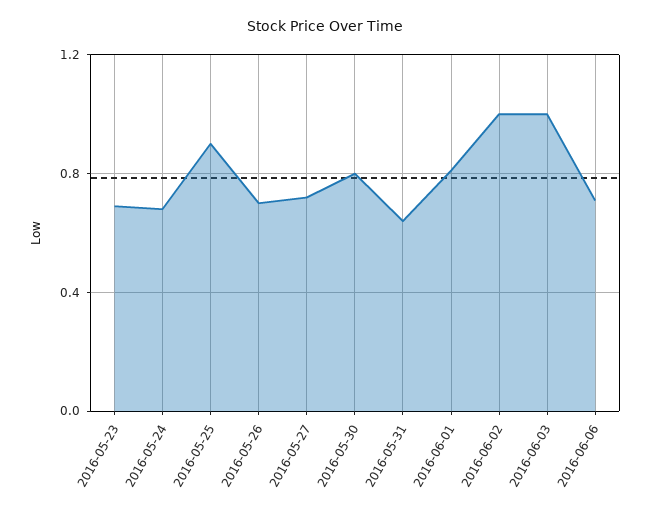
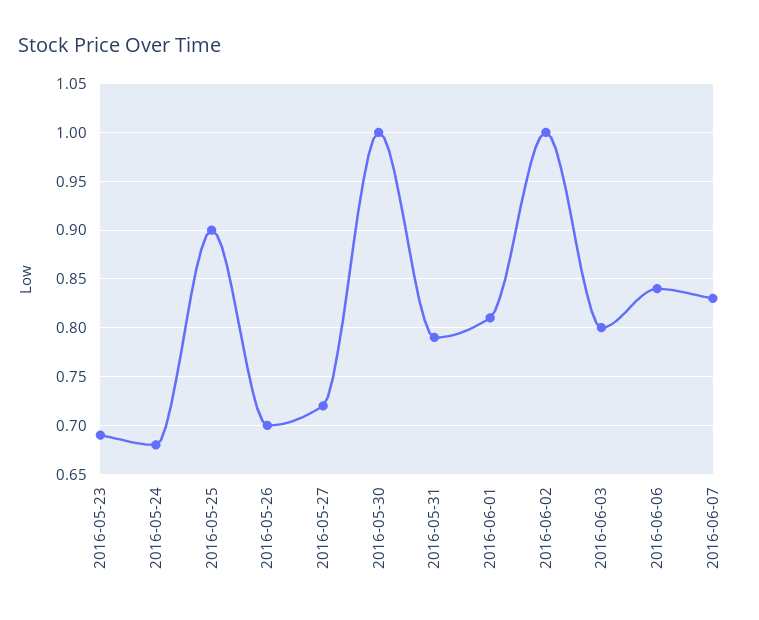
2016-05-30: 0.8 -> 1
2016-05-31: 0.65 -> 0.79
2016-06-03: 1 -> 0.8
2016-06-06: 0.7 -> 0.84
2016-06-07: none -> 0.83

